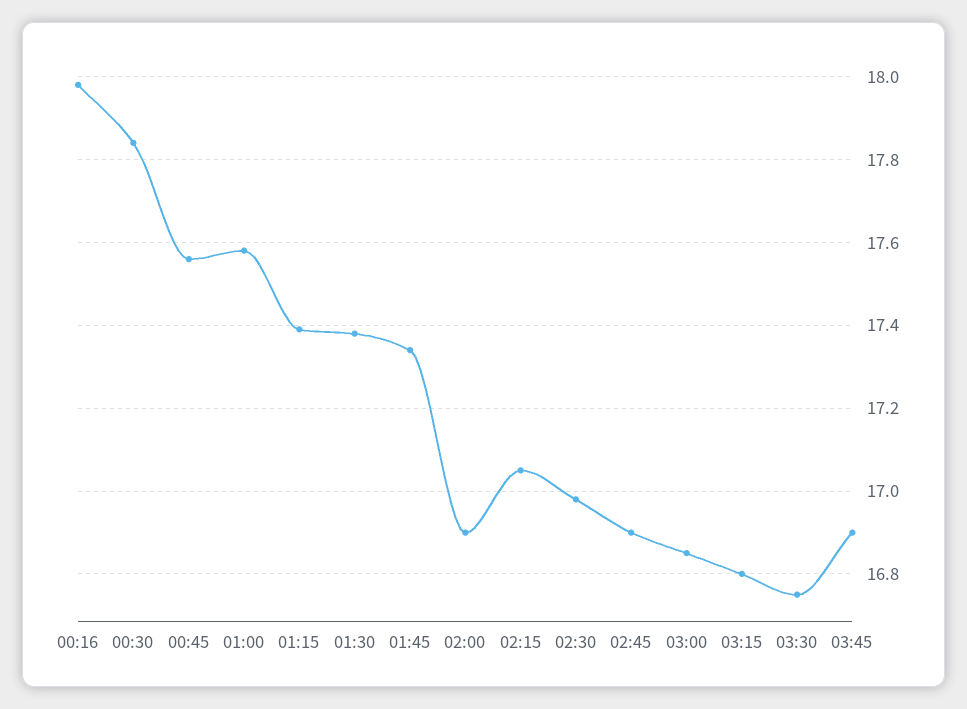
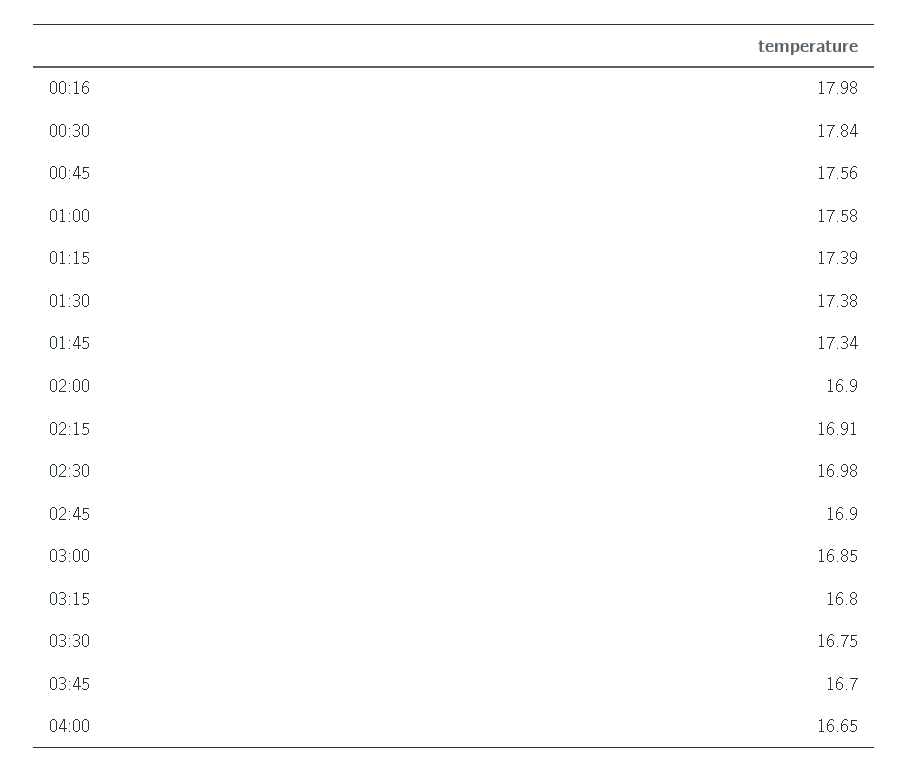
02:15: 17.05 -> 16.91
03:45: 16.9 -> 16.7
04:00: none -> 16.65

